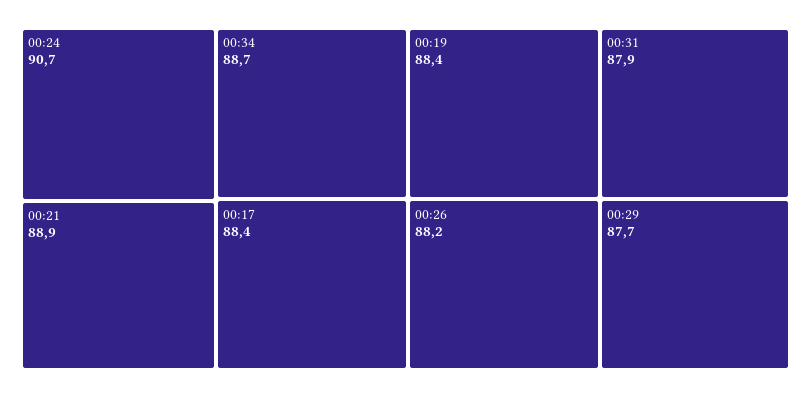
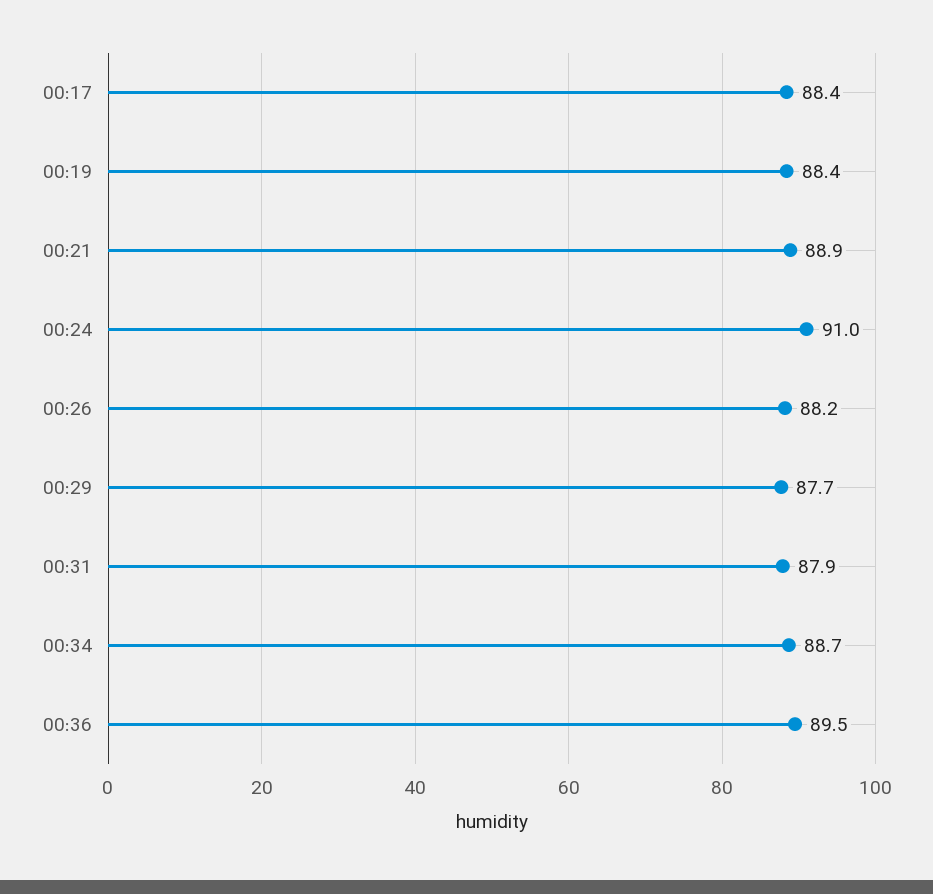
00:24: 90.7 -> 91
00:36: none -> 89.5

